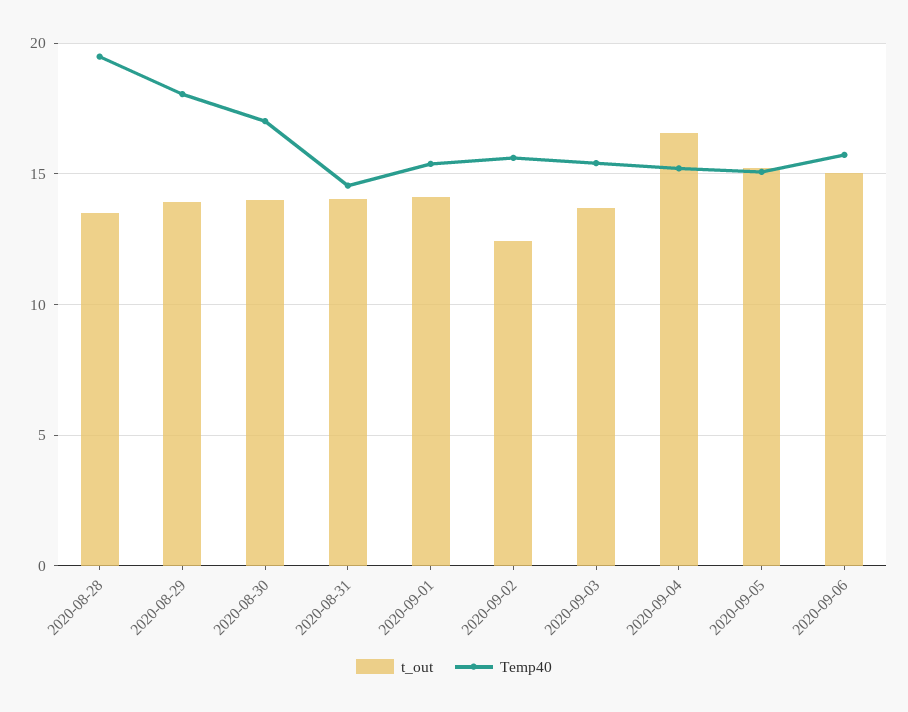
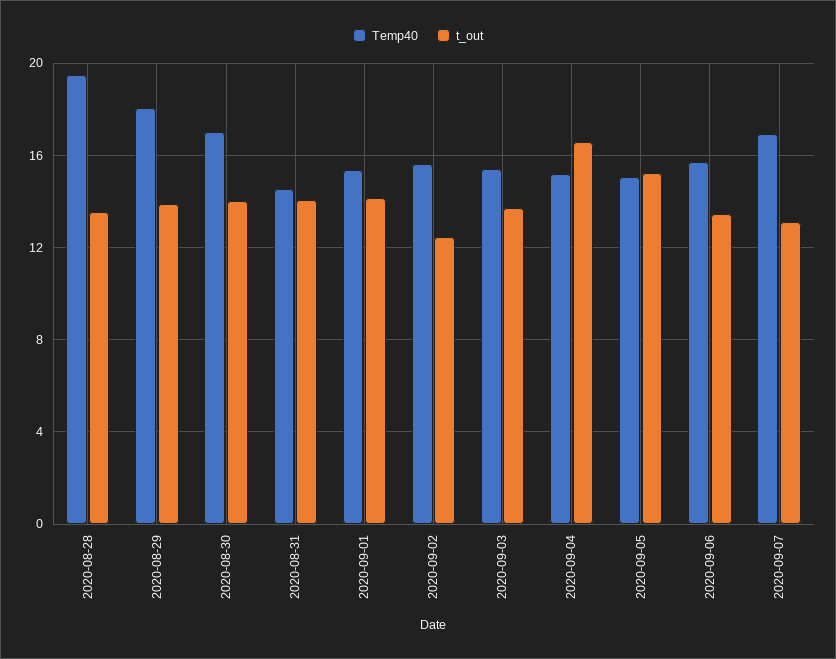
t_out, 2020-09-06: 15 -> 13.5
Temp40, 2020-09-07: none -> 17
t_out, 2020-09-07: none -> 13

